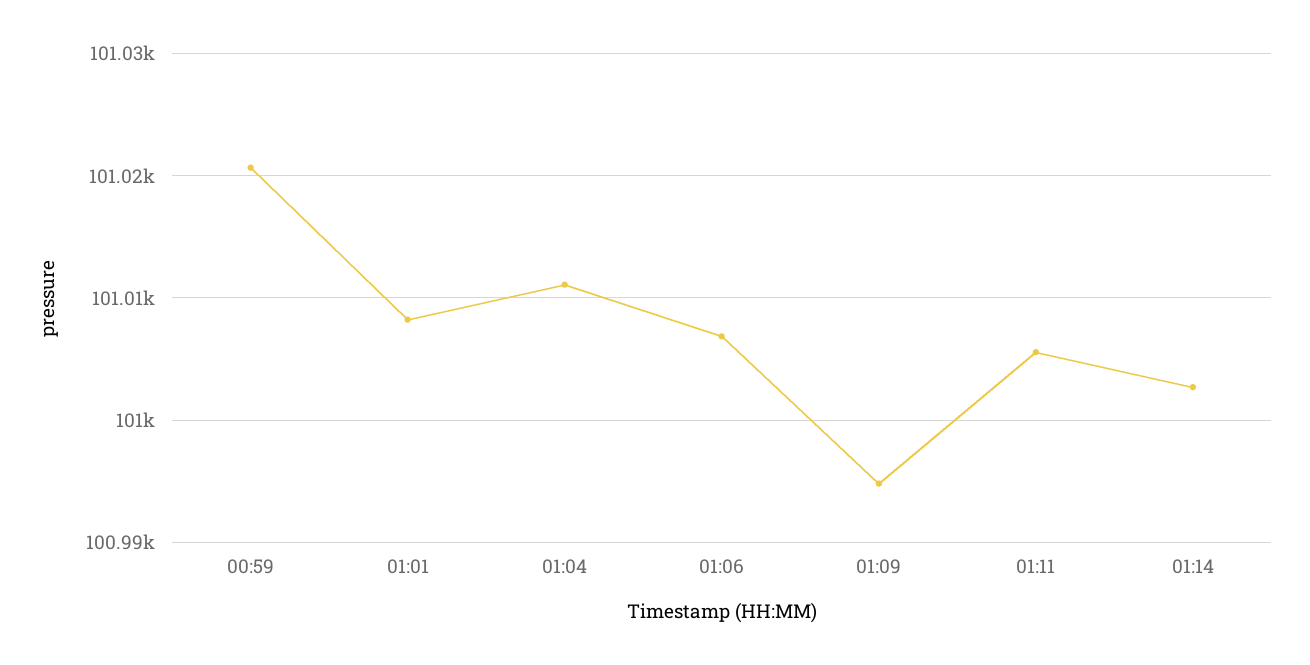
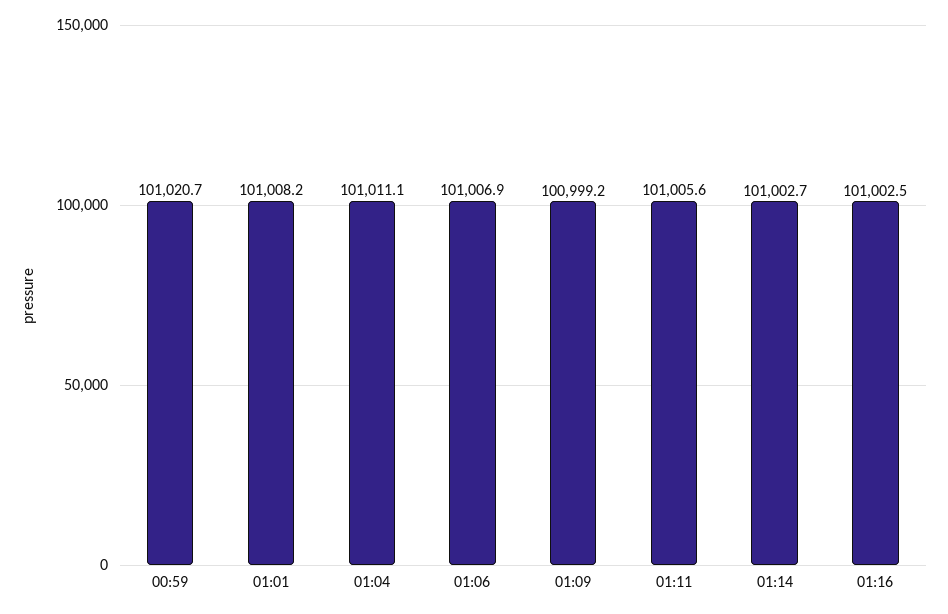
01:09: 100995 -> 100999.2
01:16: none -> 101002.5

